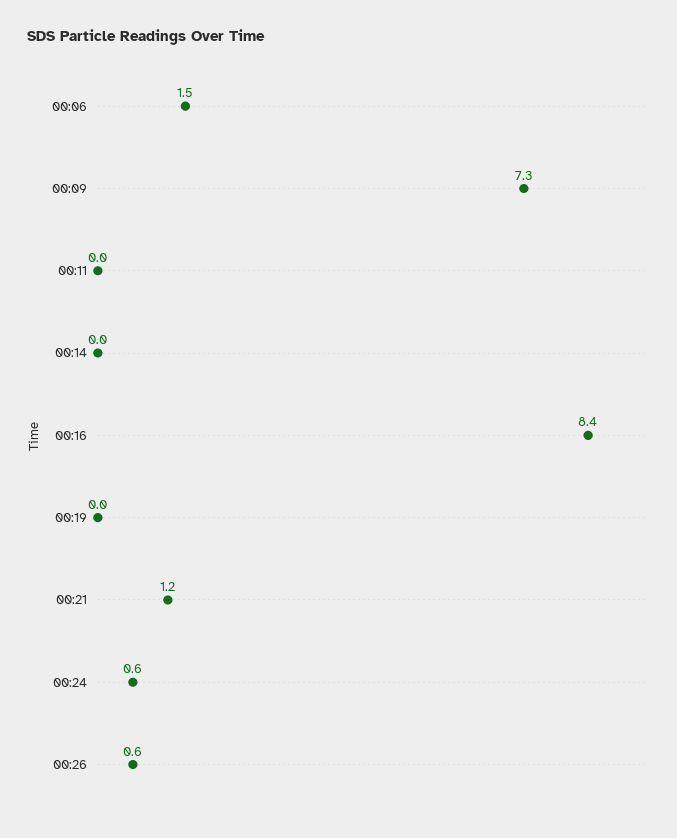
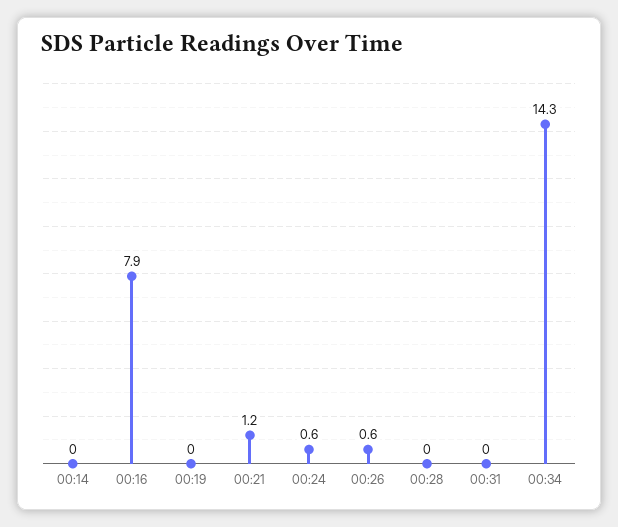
00:06: 1.5 -> none
00:09: 7.3 -> none
00:11: 0 -> none
00:16: 8.4 -> 7.9
00:28: none -> 0
00:31: none -> 0
00:34: none -> 14.3

